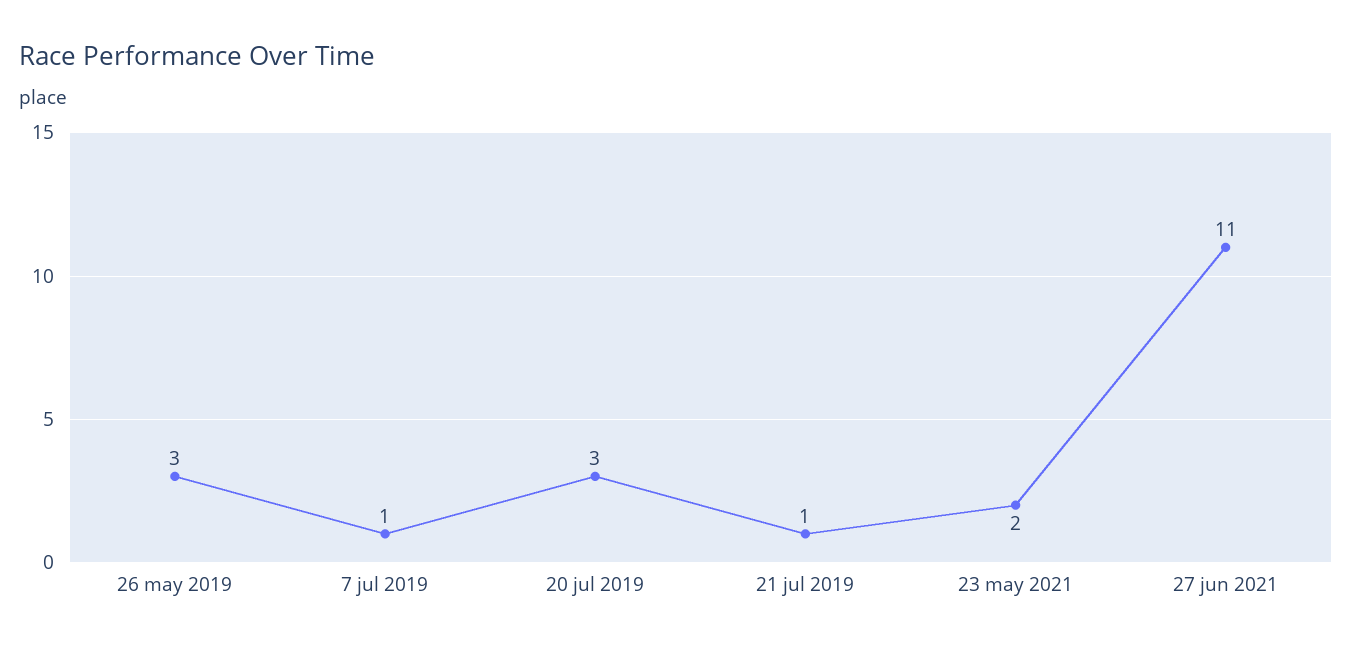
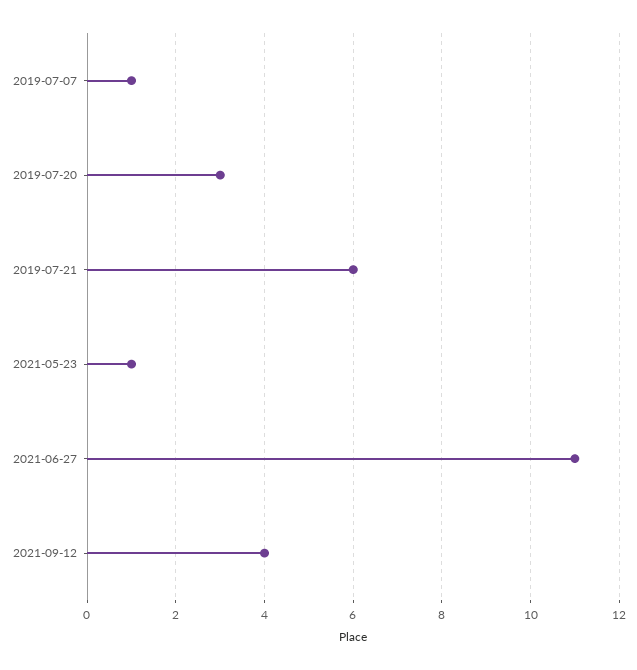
26 may 2019: 3 -> none
21 jul 2019: 1 -> 6
23 may 2021: 2 -> 1
2021-09-12: none -> 4

